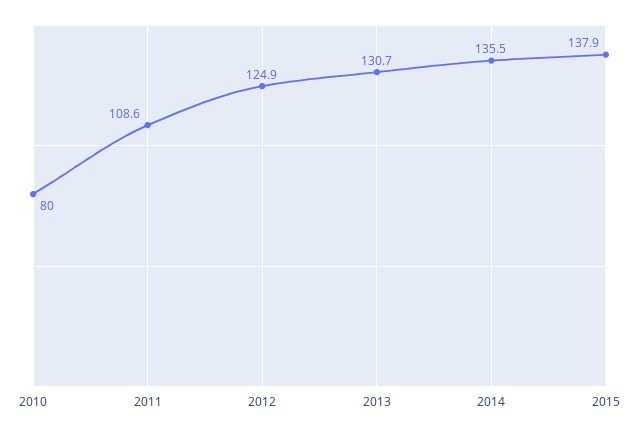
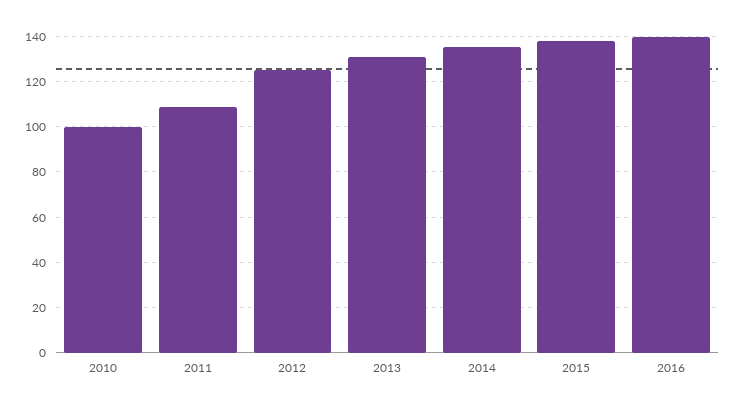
2010: 80 -> 100
2016: none -> 140

